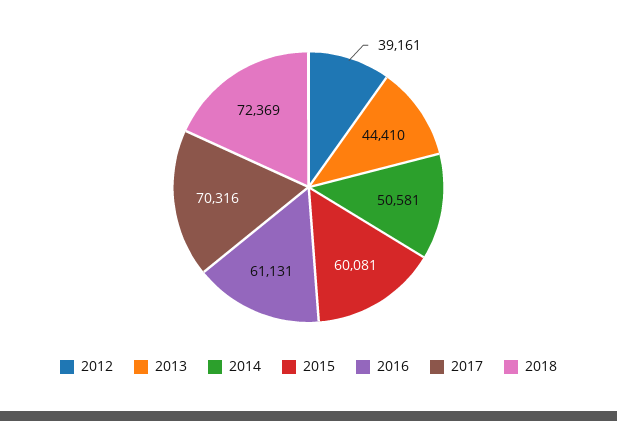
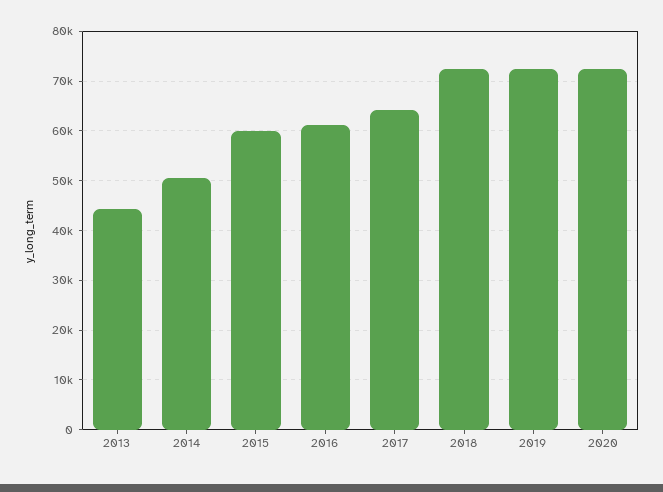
2012: 39161 -> none
2017: 70316 -> 64000
2019: none -> 72000
2020: none -> 72000

